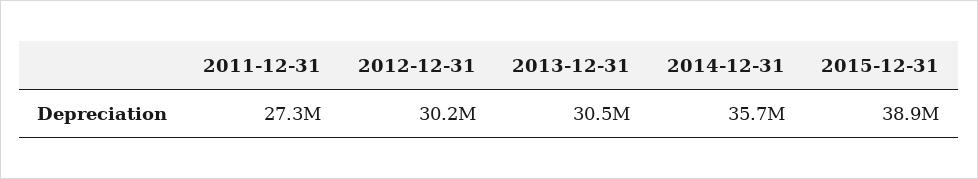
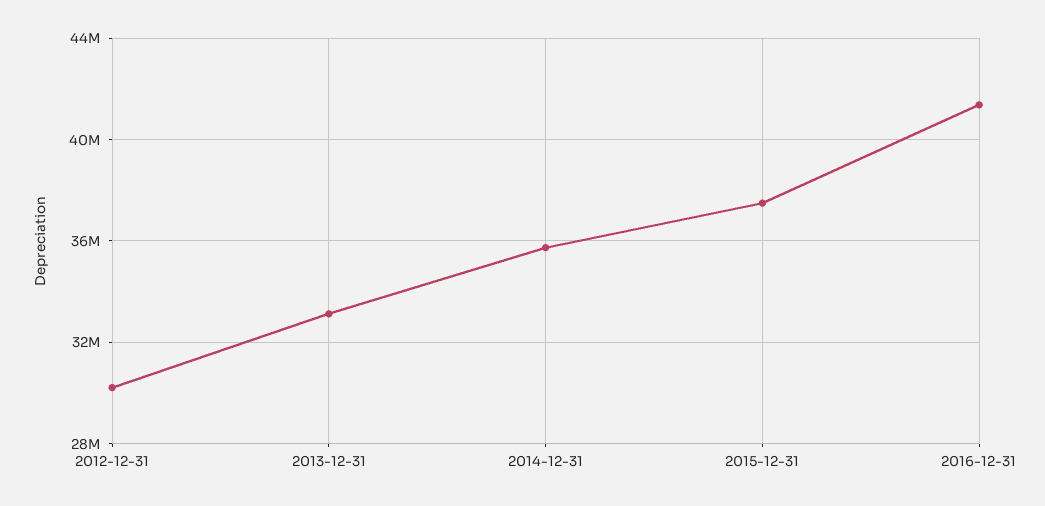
2011-12-31: 27300000 -> none
2013-12-31: 30500000 -> 33000000
2015-12-31: 38900000 -> 37500000
2016-12-31: none -> 41500000

